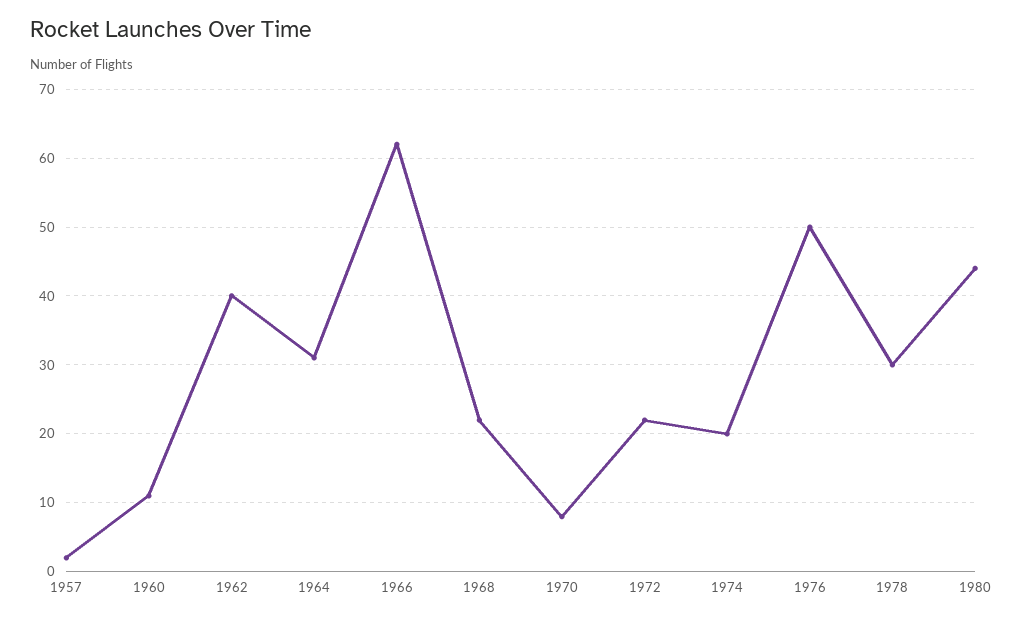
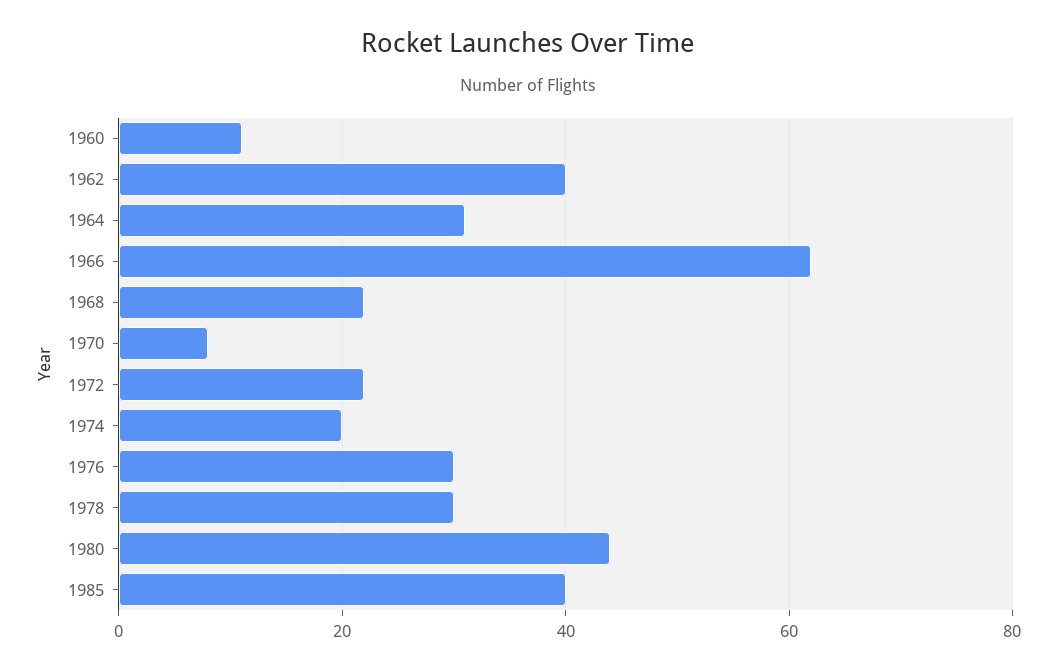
1957: 2 -> none
1976: 50 -> 30
1985: none -> 40

